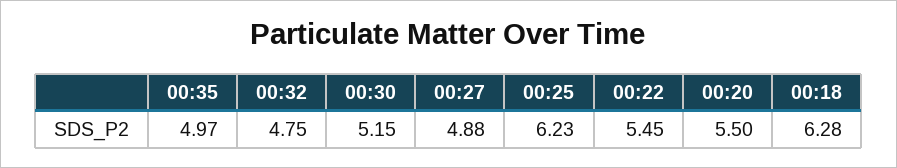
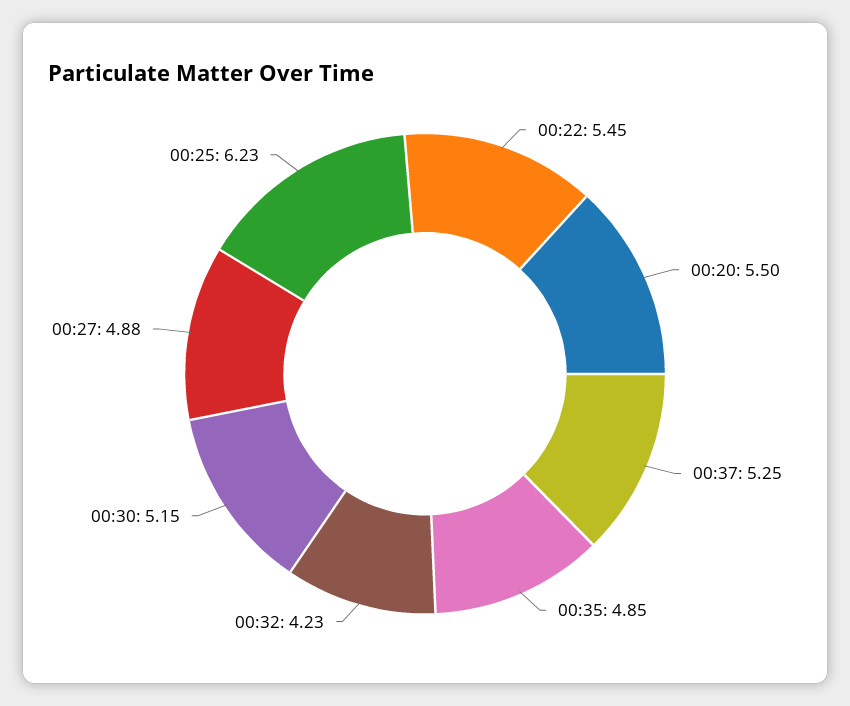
00:35: 4.97 -> 4.85
00:32: 4.75 -> 4.23
00:18: 6.28 -> none
00:37: none -> 5.25

